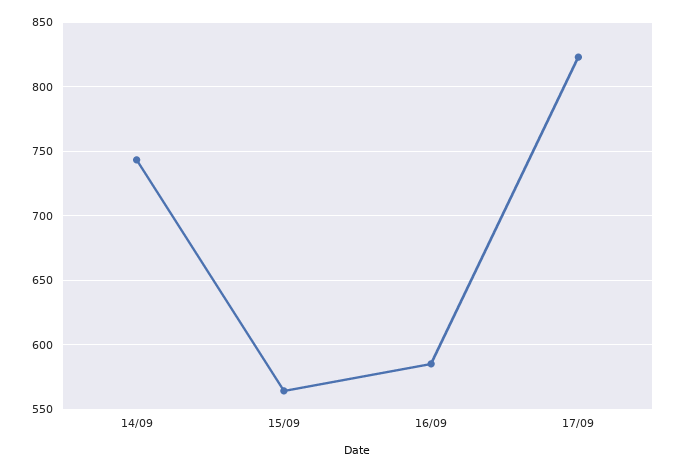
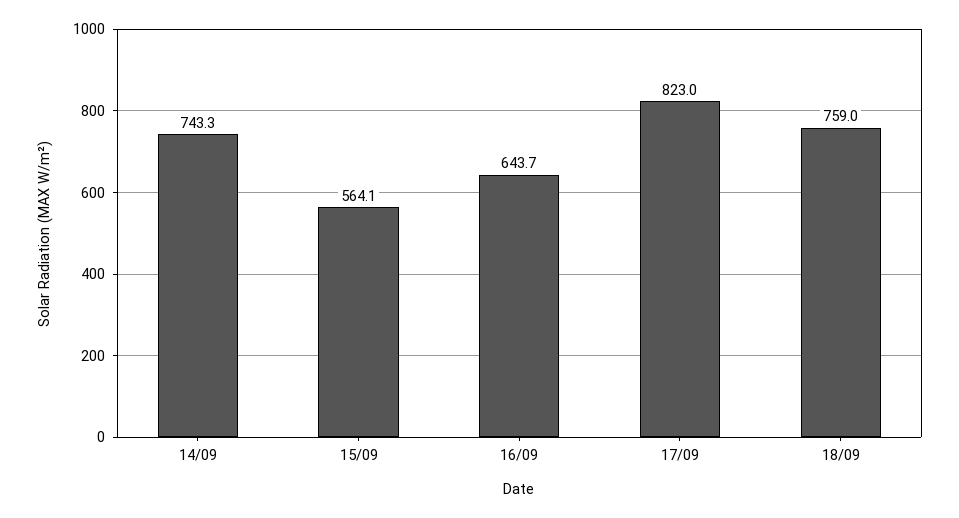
16/09: 585 -> 643.7
18/09: none -> 759

